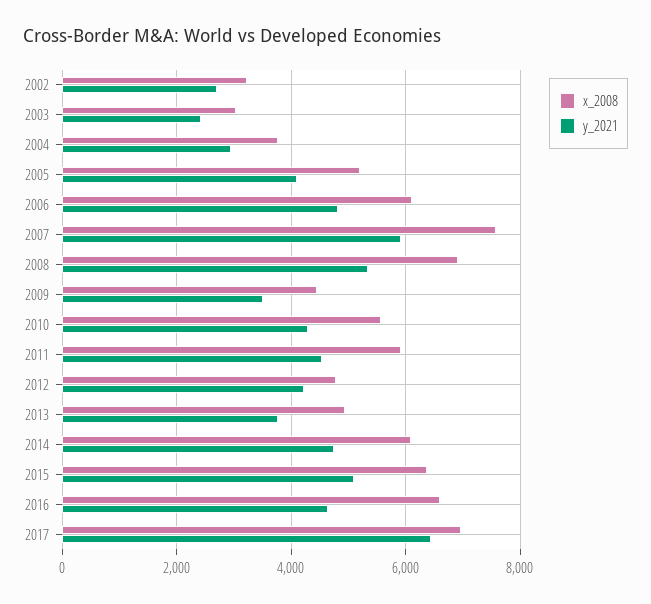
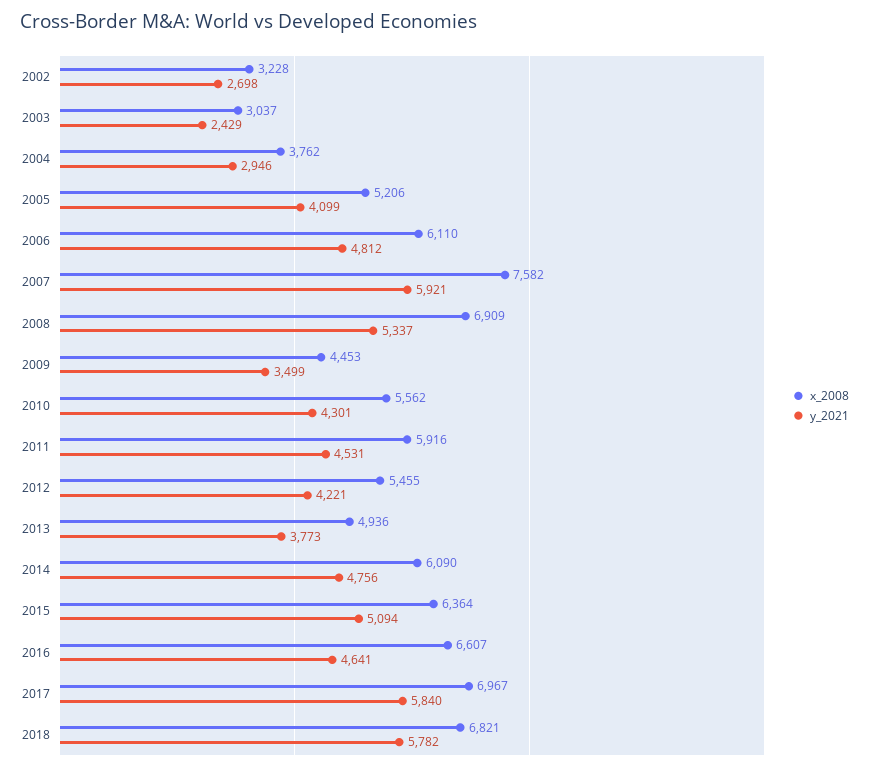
x_2008, 2012: 4800 -> 5455
y_2021, 2017: 6400 -> 5840
x_2008, 2018: none -> 6821
y_2021, 2018: none -> 5782

